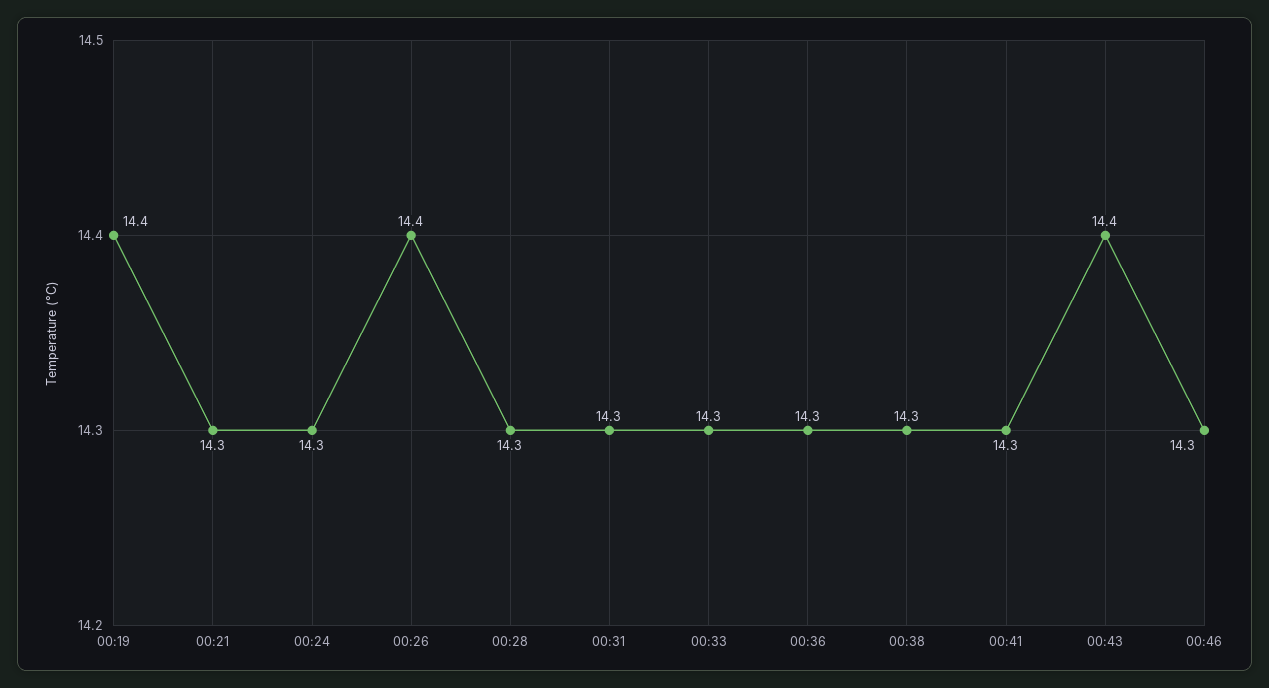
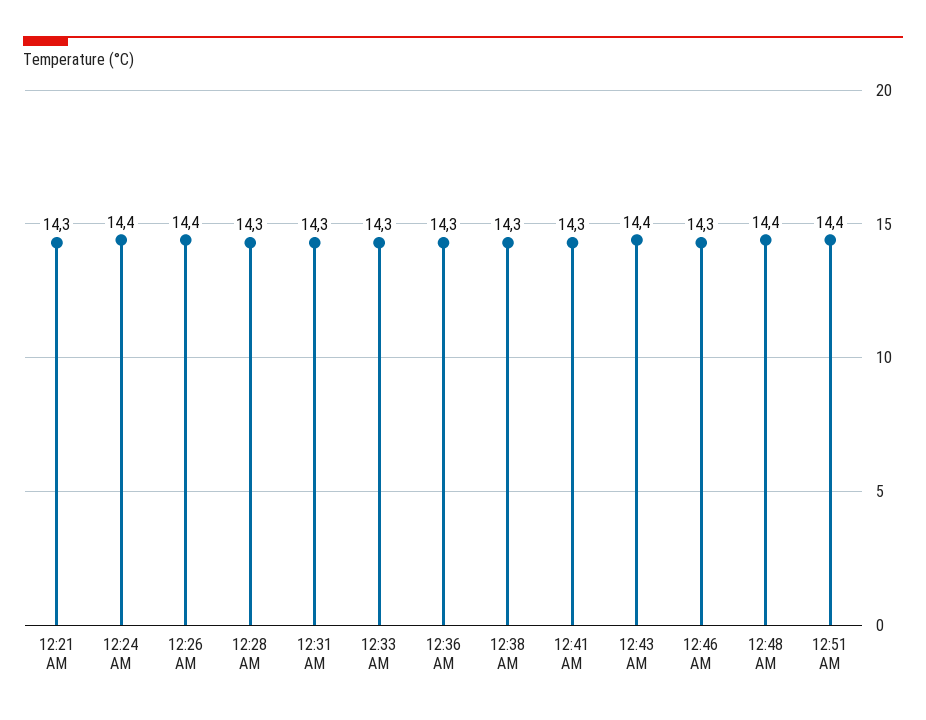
00:19: 14.4 -> none
00:24: 14.3 -> 14.4
12:48 AM: none -> 14.4
12:51 AM: none -> 14.4

